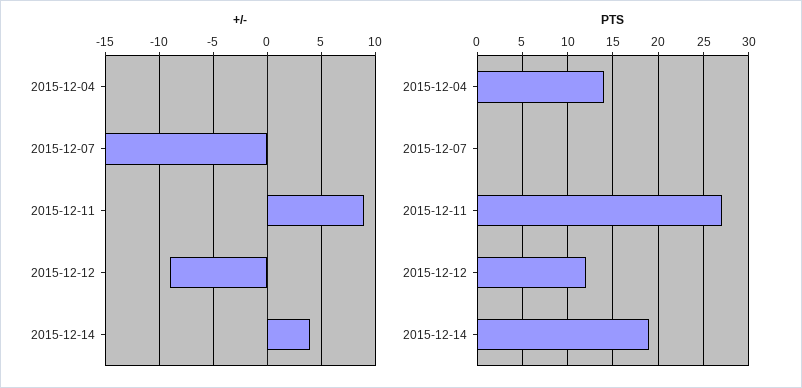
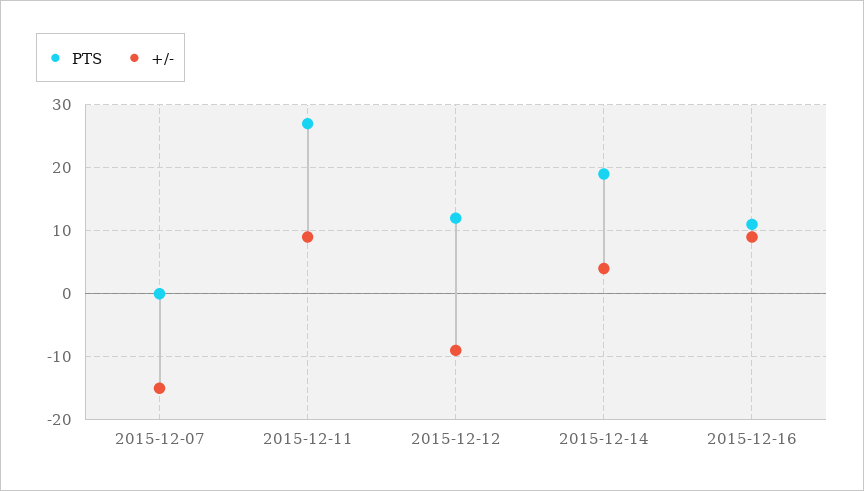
+/-, 2015-12-04: 0 -> none
PTS, 2015-12-04: 14 -> none
PTS, 2015-12-16: none -> 11
+/-, 2015-12-16: none -> 9

